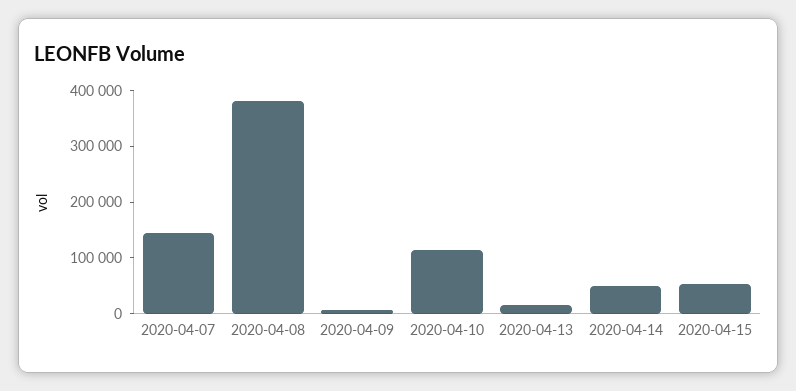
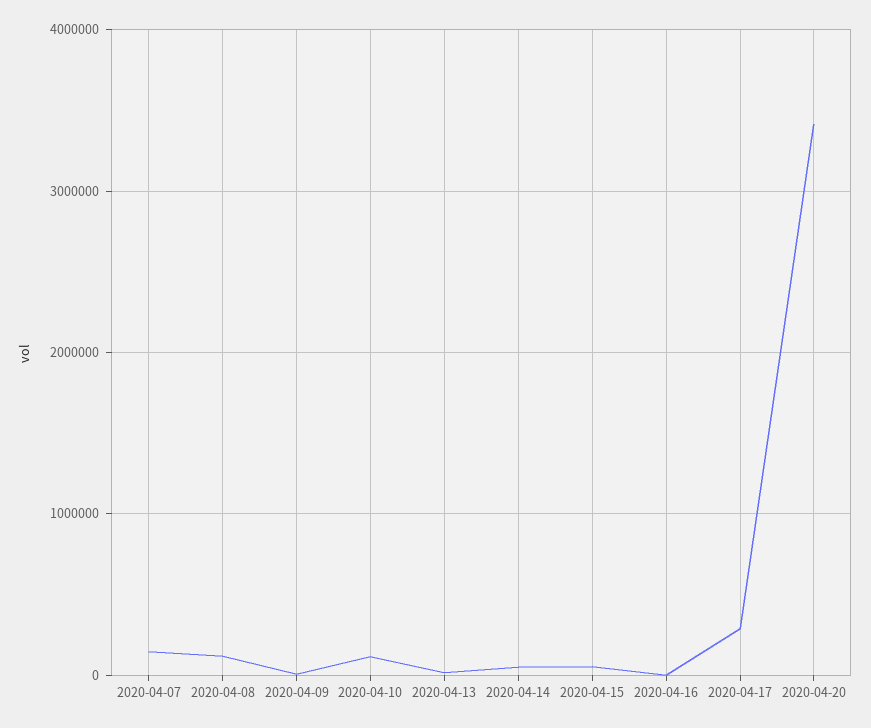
2020-04-08: 380000 -> 100000
2020-04-16: none -> 0
2020-04-17: none -> 300000
2020-04-20: none -> 3400000

